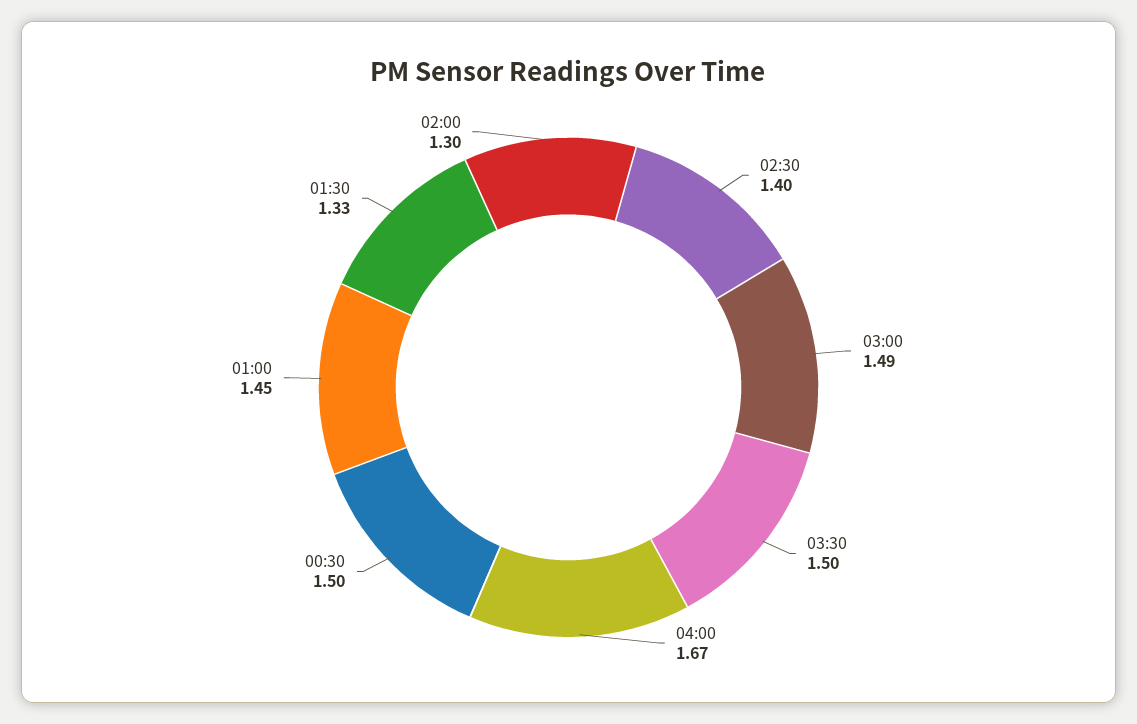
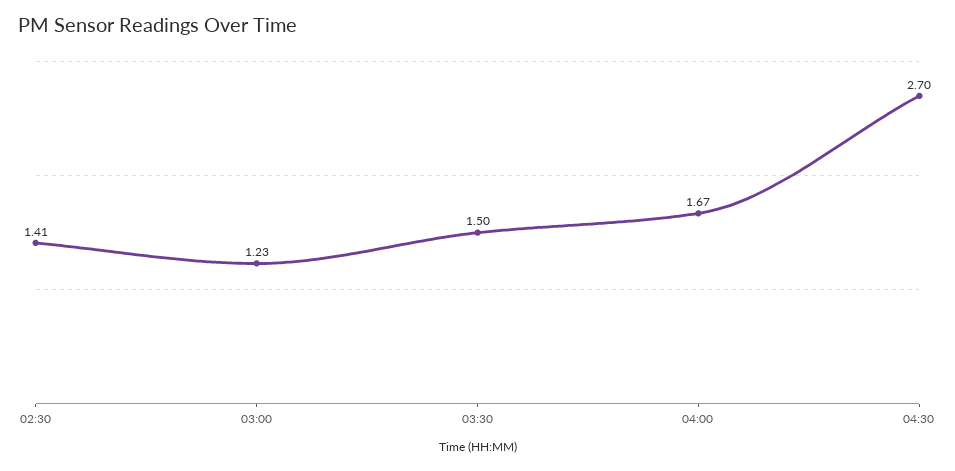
02:30: 1.4 -> 1.41
03:00: 1.49 -> 1.23
00:30: 1.5 -> none
01:00: 1.45 -> none
01:30: 1.33 -> none
02:00: 1.3 -> none
04:30: none -> 2.7

